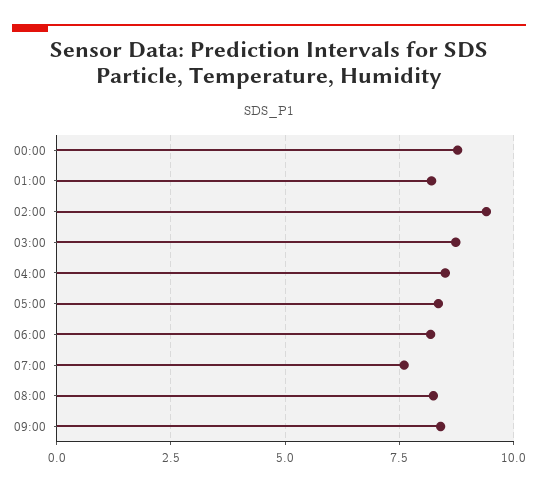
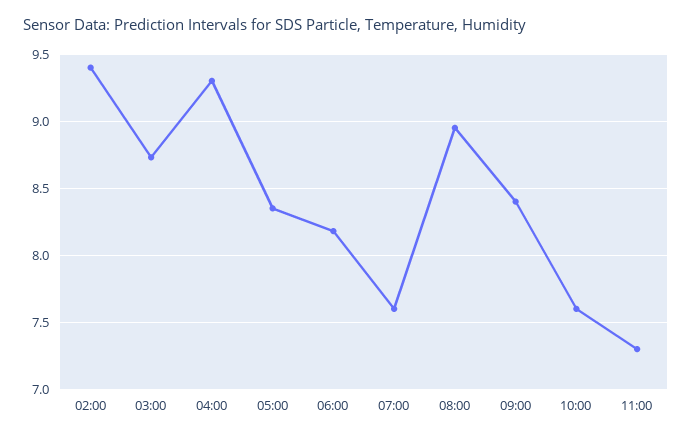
00:00: 8.75 -> none
01:00: 8.25 -> none
04:00: 8.5 -> 9.3
08:00: 8.25 -> 8.95
10:00: none -> 7.6
11:00: none -> 7.3

